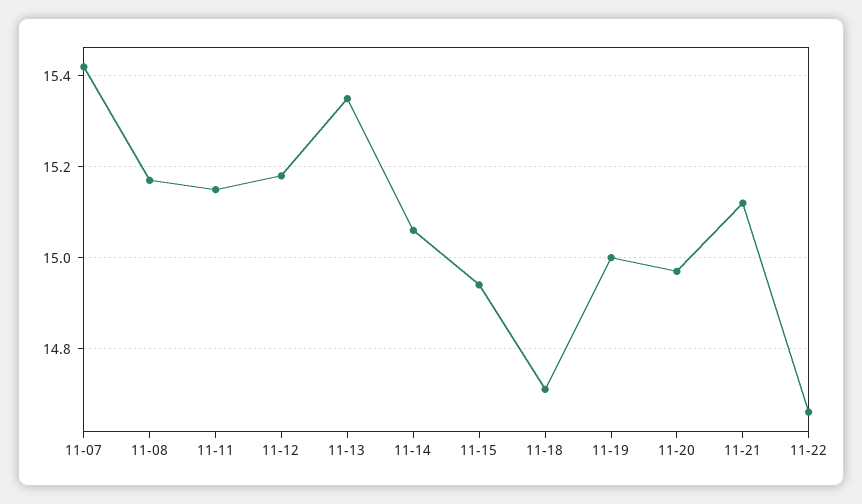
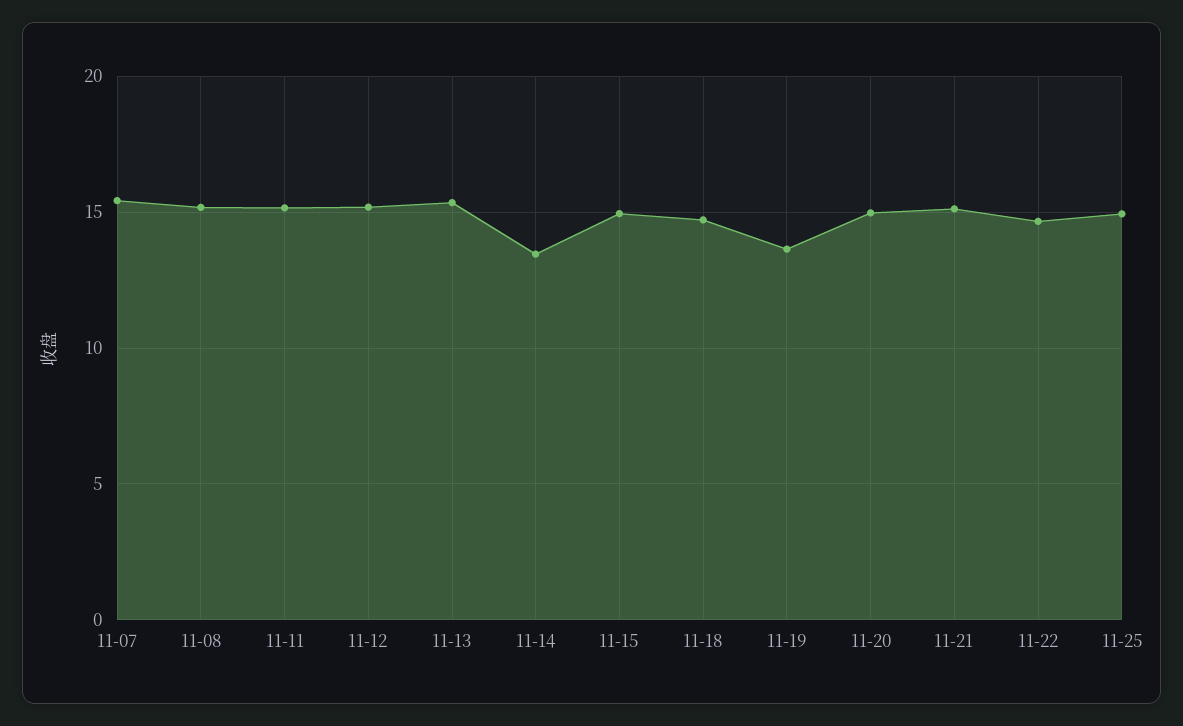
11-14: 15.05 -> 13.5
11-19: 15 -> 13.5
11-25: none -> 15

